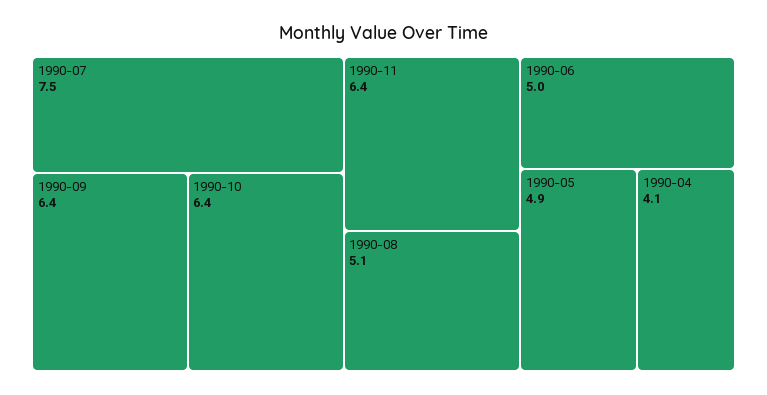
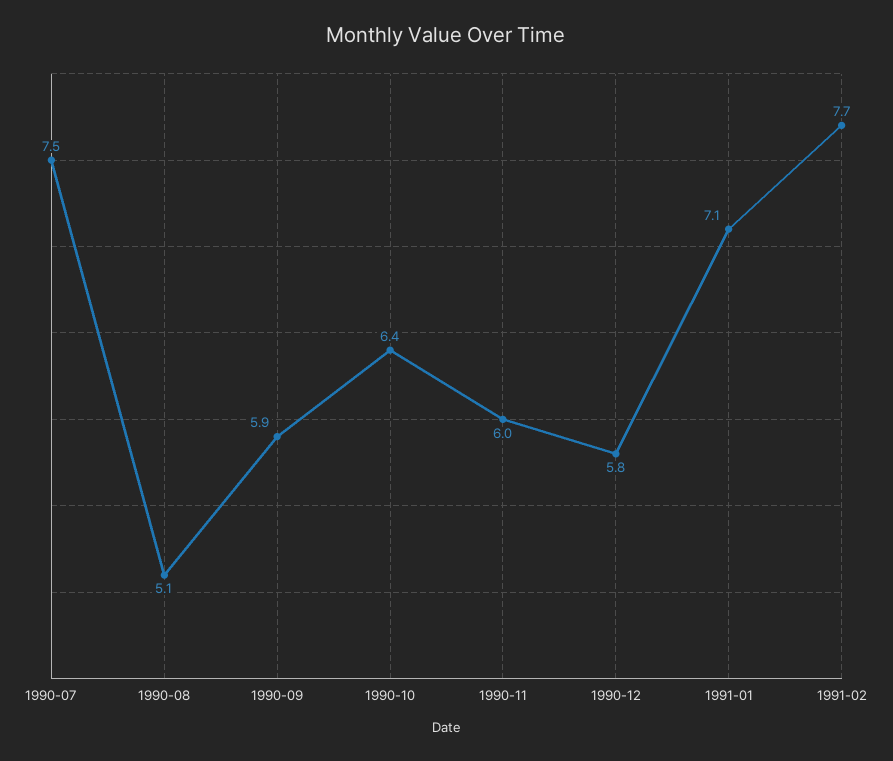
1990-09: 6.4 -> 5.9
1990-11: 6.4 -> 6
1990-06: 5 -> none
1990-05: 4.9 -> none
1990-04: 4.1 -> none
1990-12: none -> 5.8
1991-01: none -> 7.1
1991-02: none -> 7.7

